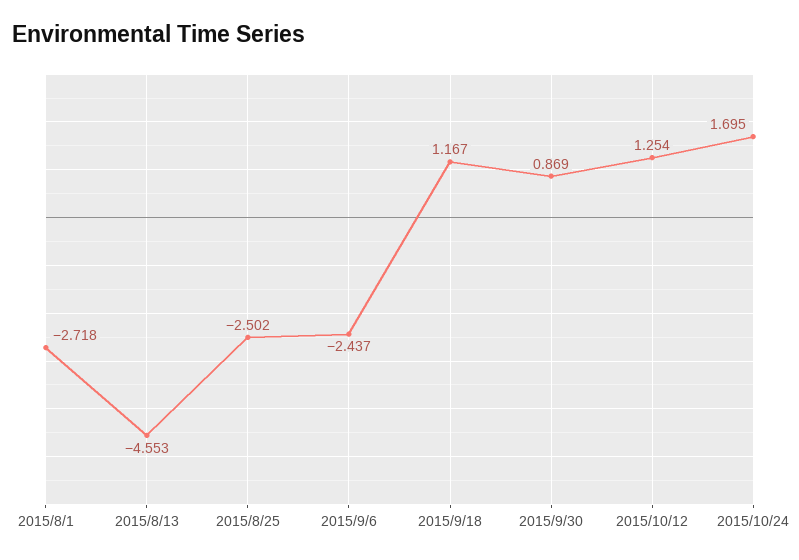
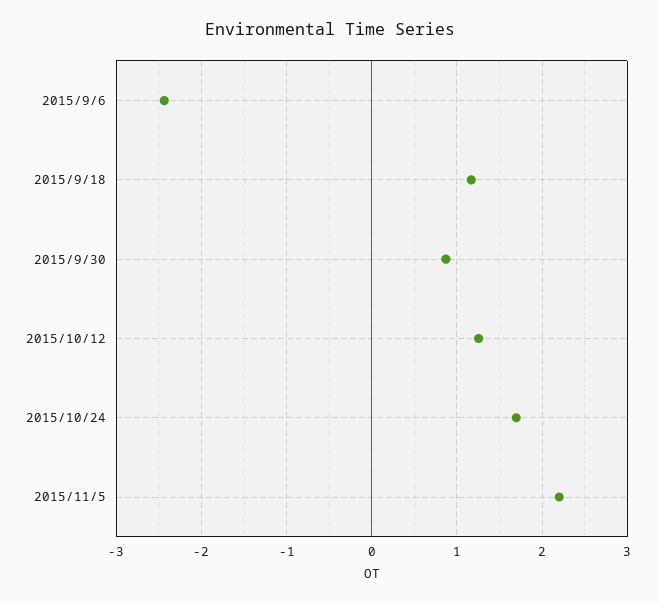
2015/8/1: -2.718 -> none
2015/8/13: -4.553 -> none
2015/8/25: -2.502 -> none
2015/11/5: none -> 2.2

